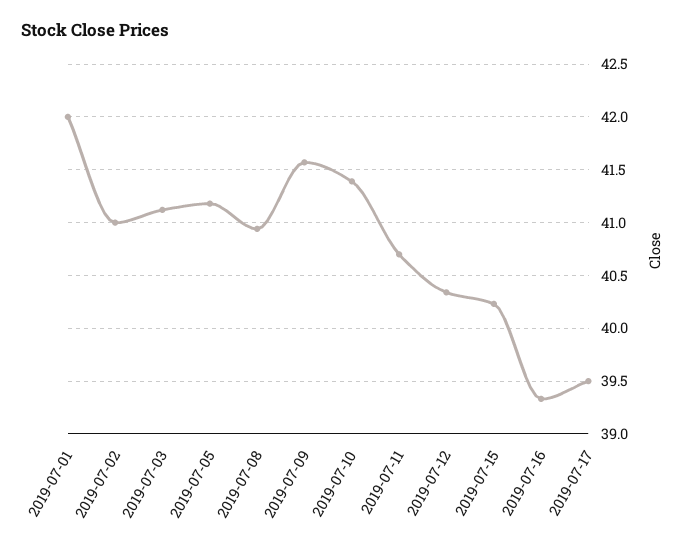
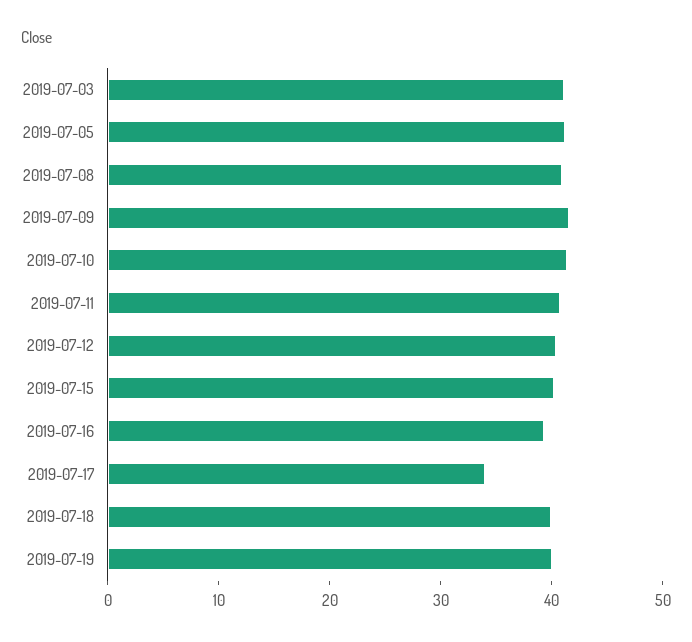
2019-07-01: 42 -> none
2019-07-02: 41 -> none
2019-07-17: 39.5 -> 34
2019-07-18: none -> 40
2019-07-19: none -> 40

